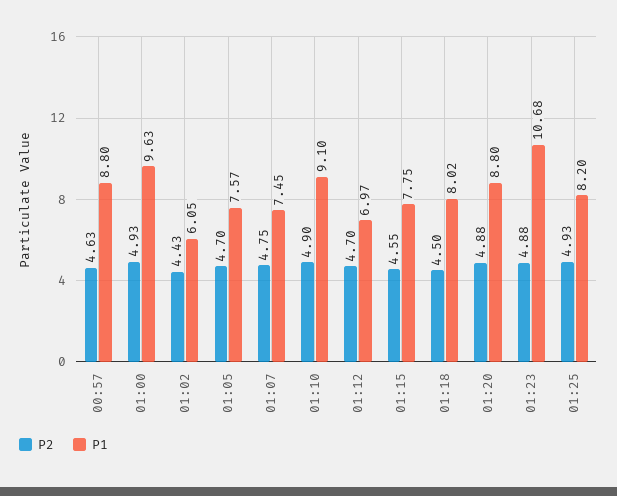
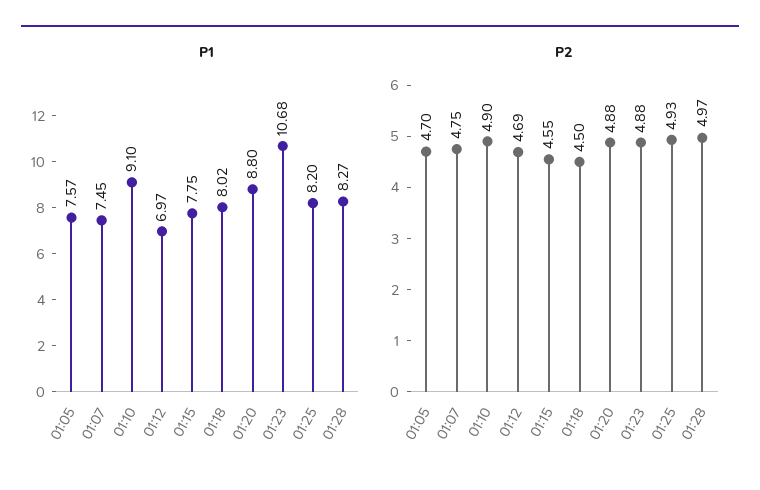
P2, 00:57: 4.63 -> none
P1, 00:57: 8.8 -> none
P2, 01:00: 4.93 -> none
P1, 01:00: 9.63 -> none
P2, 01:02: 4.43 -> none
P1, 01:02: 6.05 -> none
P2, 01:12: 4.7 -> 4.69
P1, 01:28: none -> 8.27
P2, 01:28: none -> 4.97

